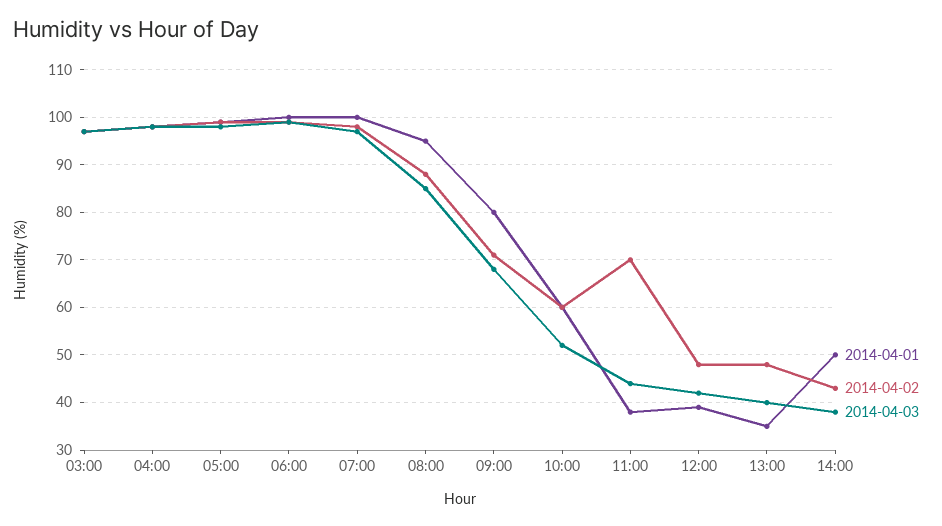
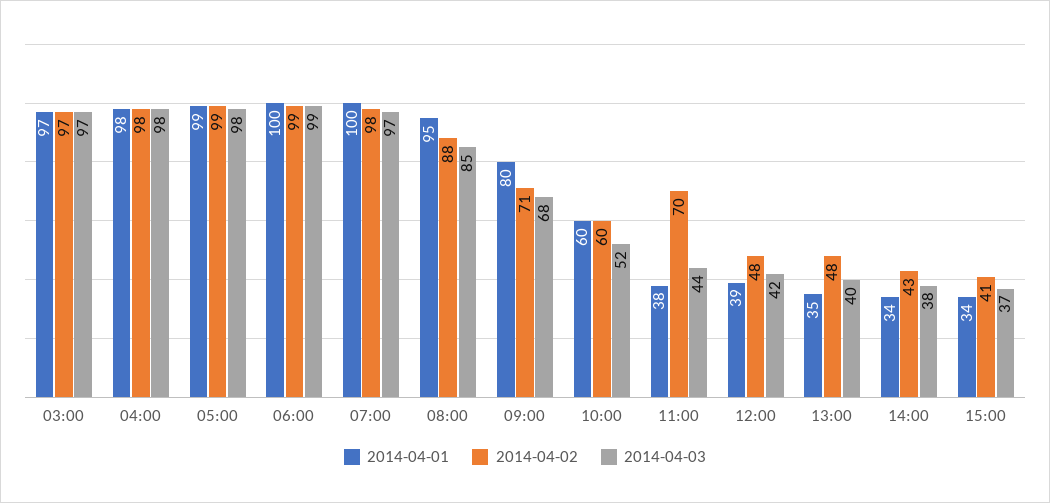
2014-04-01, 14:00: 50 -> 34
2014-04-01, 15:00: none -> 34
2014-04-02, 15:00: none -> 41
2014-04-03, 15:00: none -> 37

